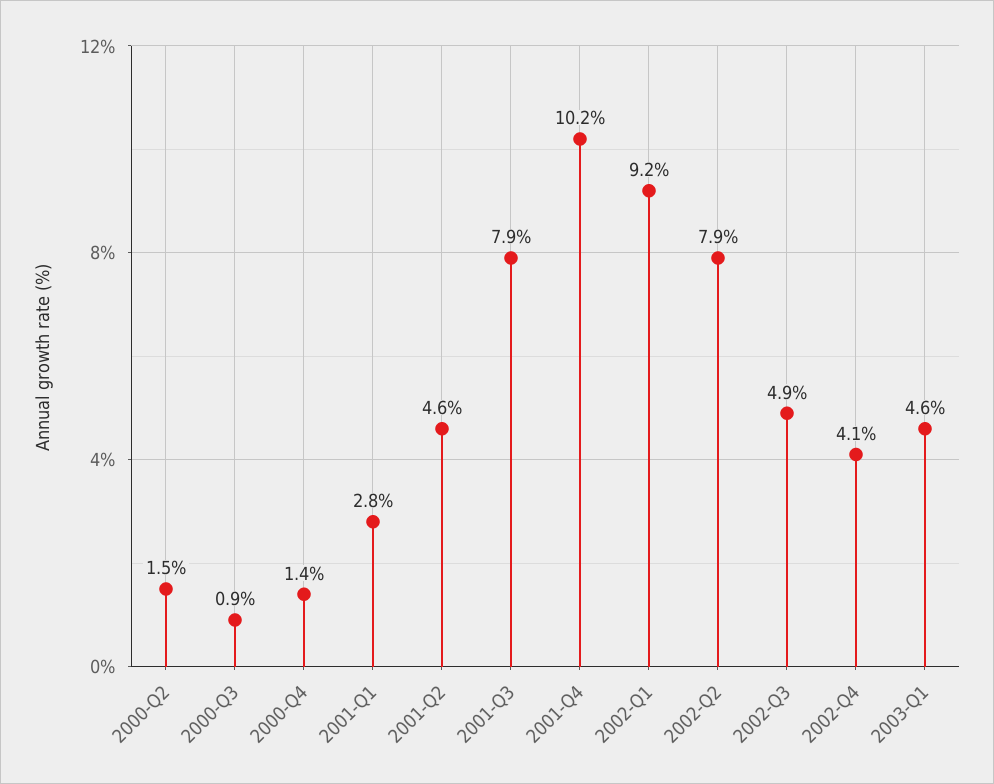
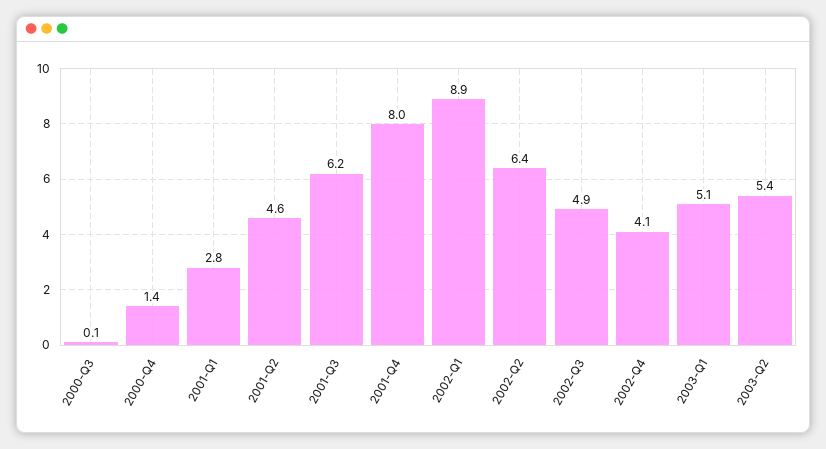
2000-Q2: 1.5 -> none
2000-Q3: 0.9 -> 0.1
2001-Q3: 7.9 -> 6.2
2001-Q4: 10.2 -> 8
2002-Q1: 9.2 -> 8.9
2002-Q2: 7.9 -> 6.4
2003-Q1: 4.6 -> 5.1
2003-Q2: none -> 5.4

